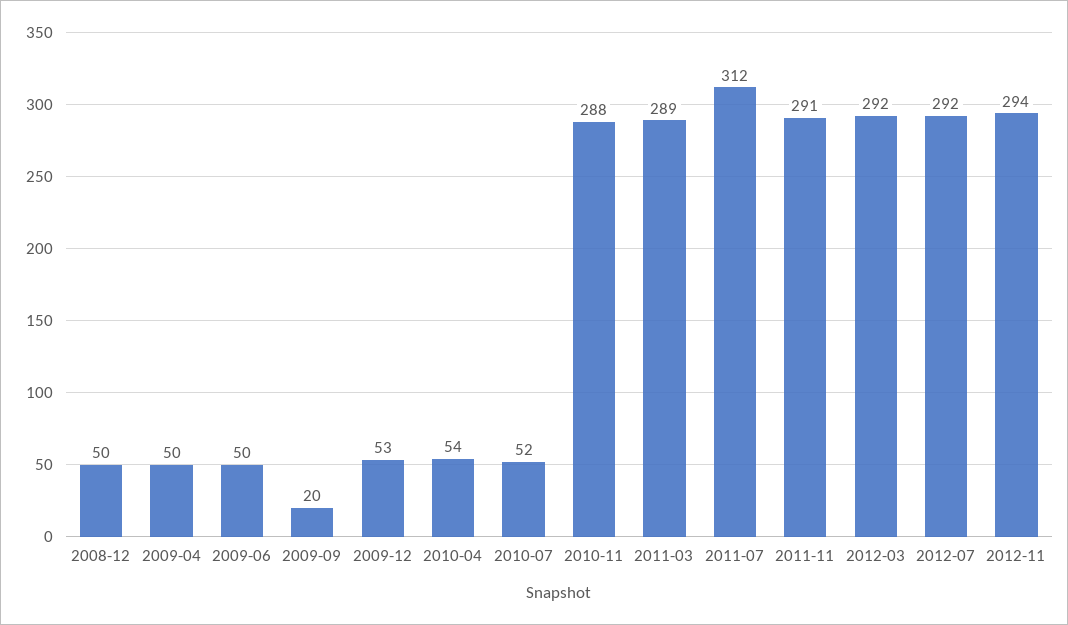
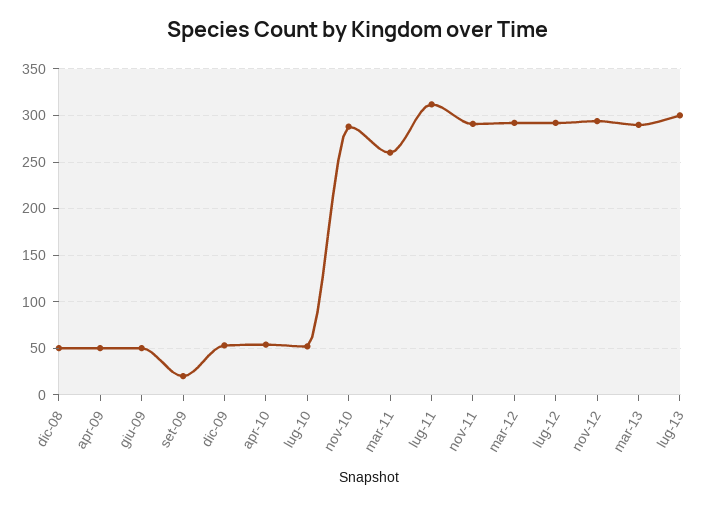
2011-03: 289 -> 260
mar-13: none -> 290
lug-13: none -> 300

